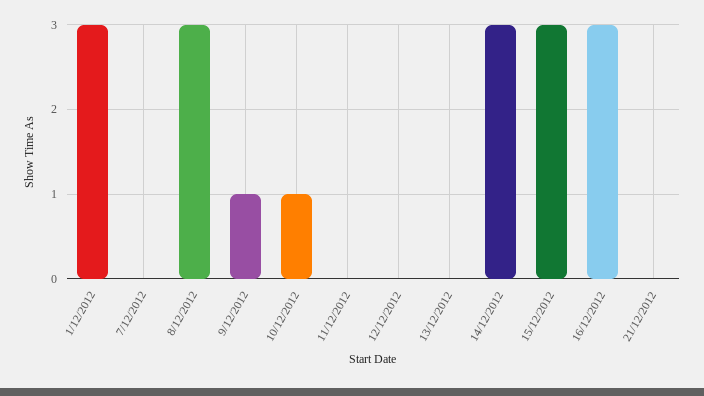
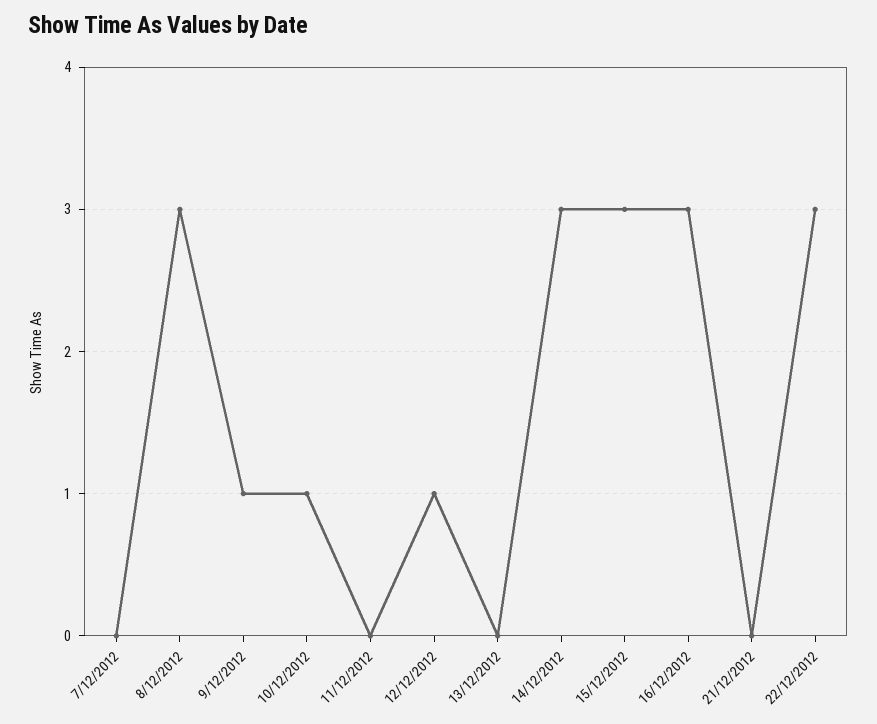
1/12/2012: 3 -> none
12/12/2012: 0 -> 1
22/12/2012: none -> 3

